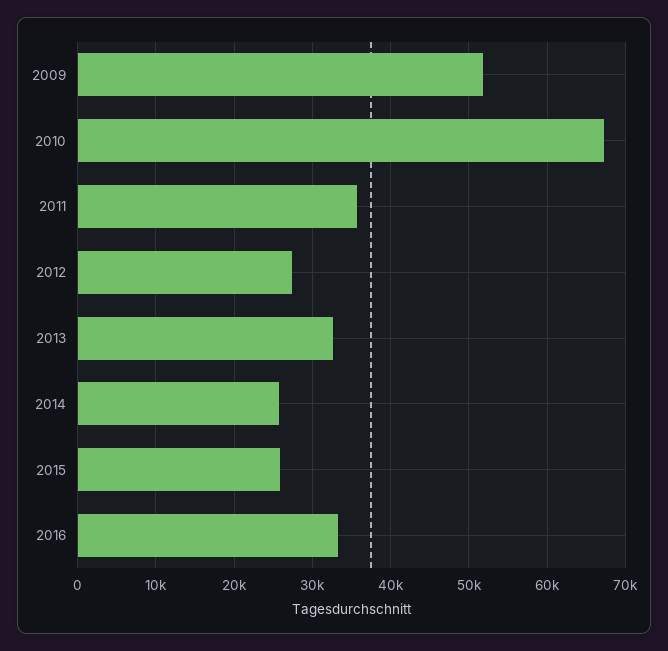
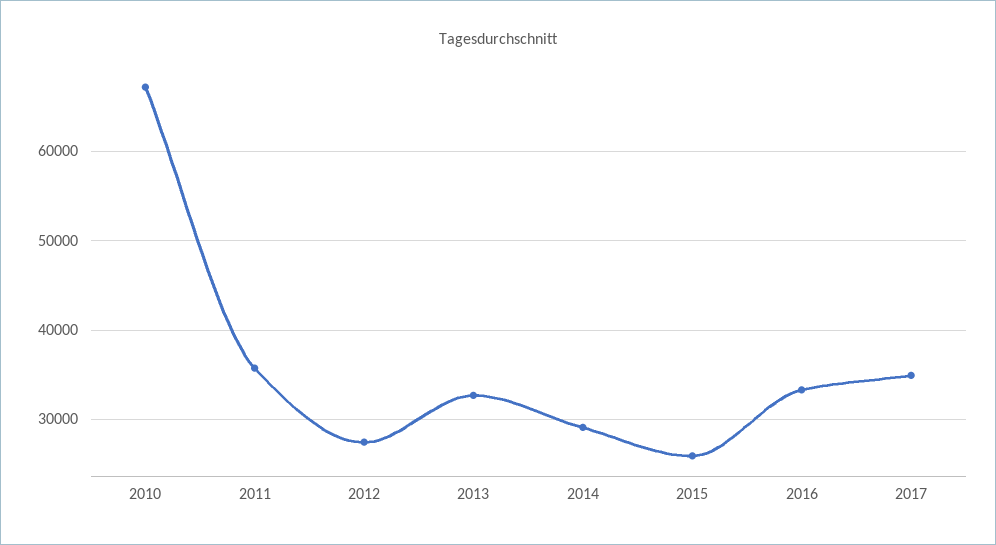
2009: 52000 -> none
2014: 26000 -> 29000
2017: none -> 35000

